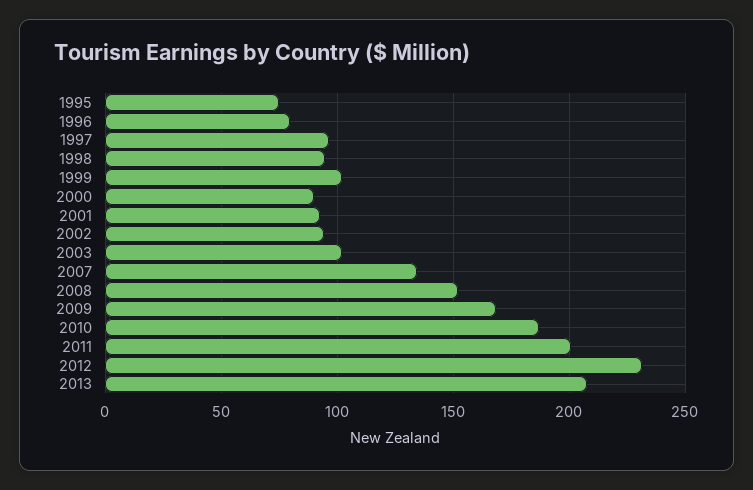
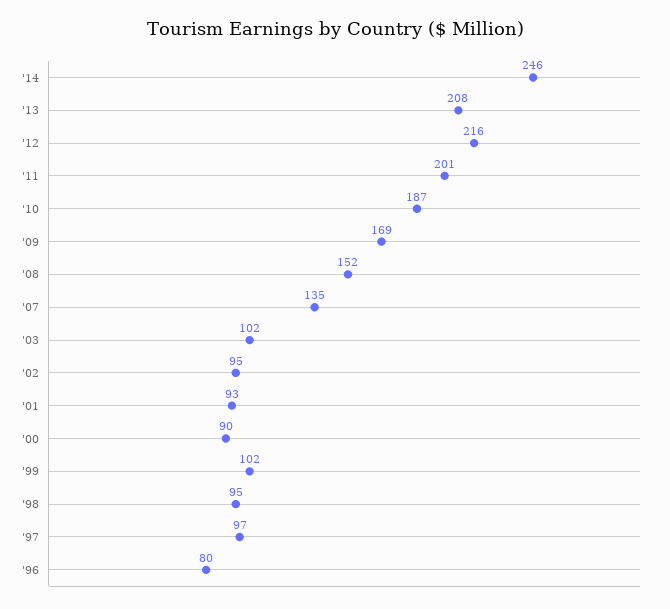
1995: 75 -> none
2012: 230 -> 216
'14: none -> 246

